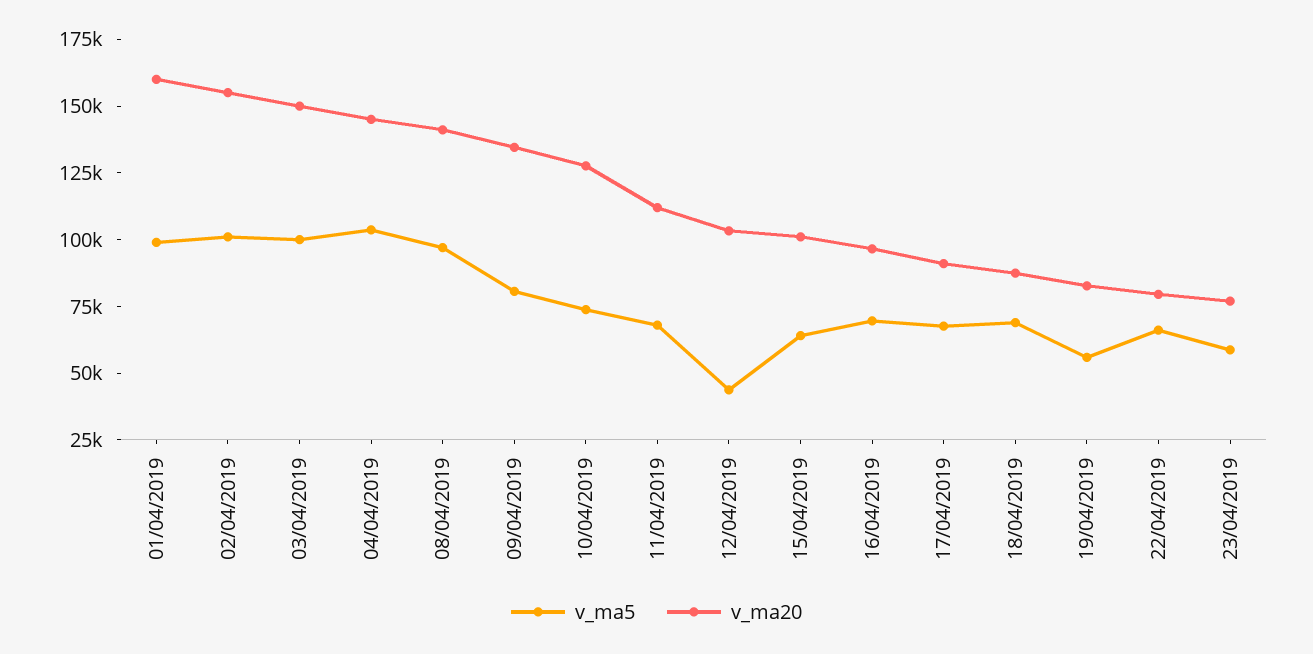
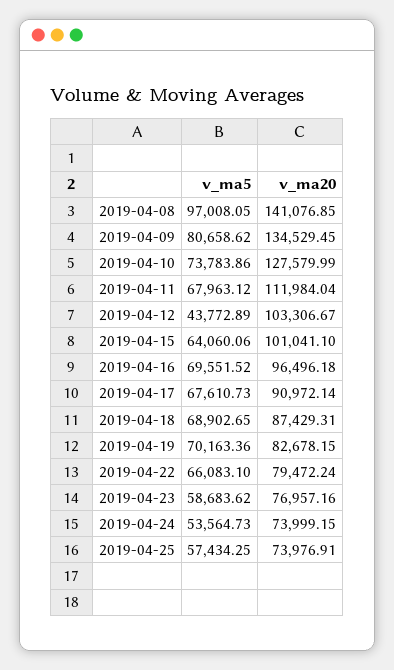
v_ma5, 01/04/2019: 100000 -> none
v_ma20, 01/04/2019: 160000 -> none
v_ma5, 02/04/2019: 100000 -> none
v_ma20, 02/04/2019: 155000 -> none
v_ma5, 03/04/2019: 100000 -> none
v_ma20, 03/04/2019: 150000 -> none
v_ma5, 04/04/2019: 105000 -> none
v_ma20, 04/04/2019: 145000 -> none
v_ma5, 19/04/2019: 55000 -> 70163.36
v_ma5, 2019-04-24: none -> 53564.73
v_ma20, 2019-04-24: none -> 73999.15
v_ma5, 2019-04-25: none -> 57434.25
v_ma20, 2019-04-25: none -> 73976.91

